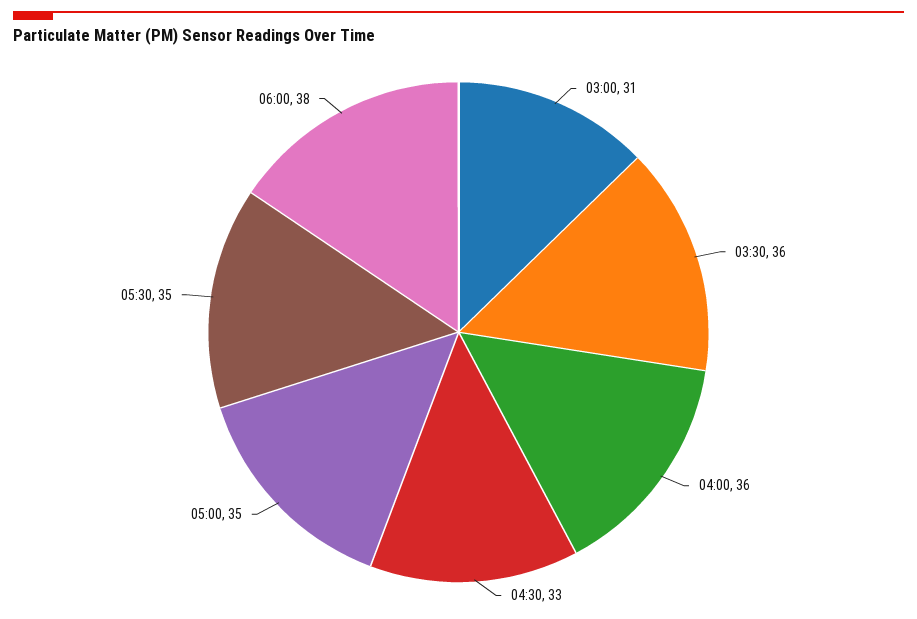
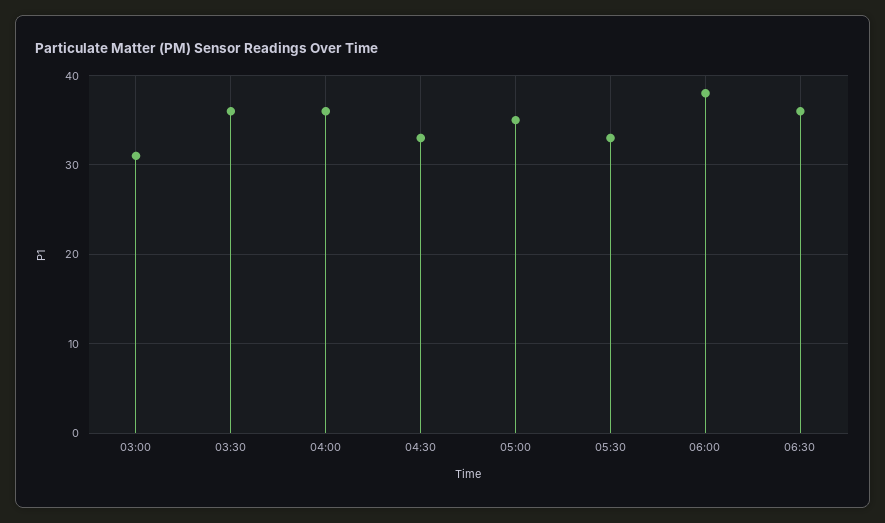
05:30: 35 -> 33
06:30: none -> 36

